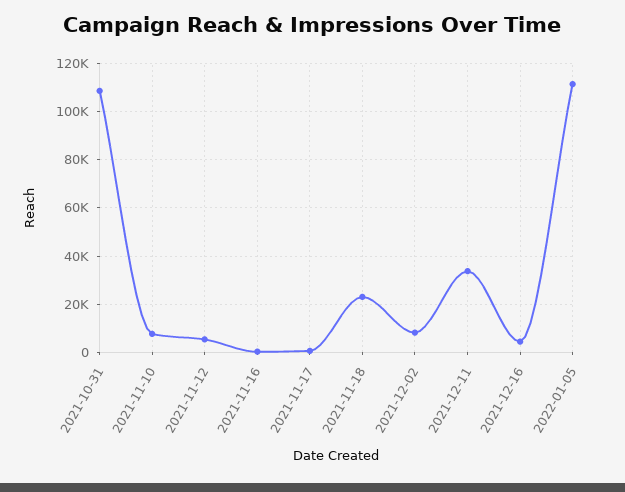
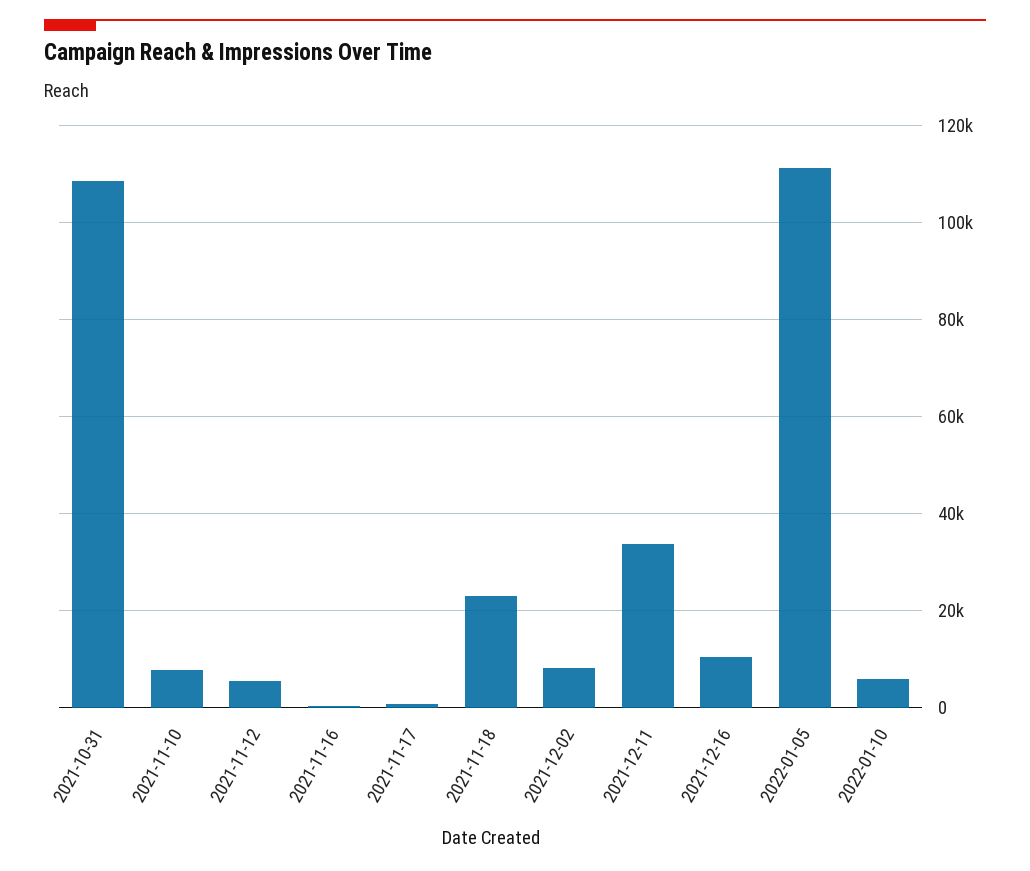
2021-12-16: 5000 -> 10000
2022-01-10: none -> 6000

